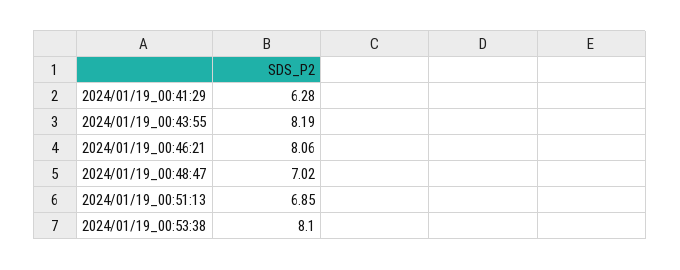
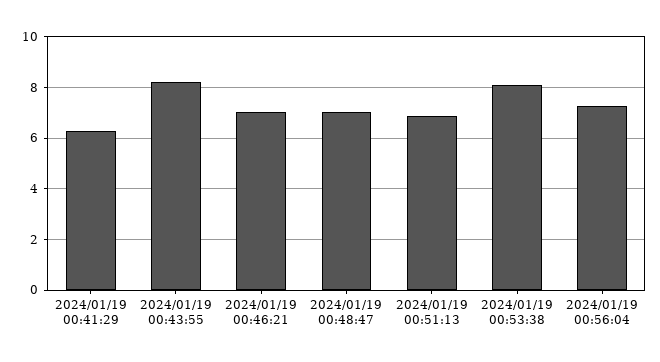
2024/01/19_00:46:21: 8.06 -> 7
2024/01/19 00:56:04: none -> 7.25

